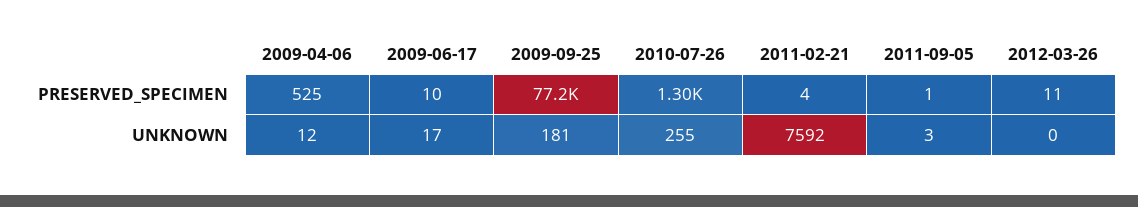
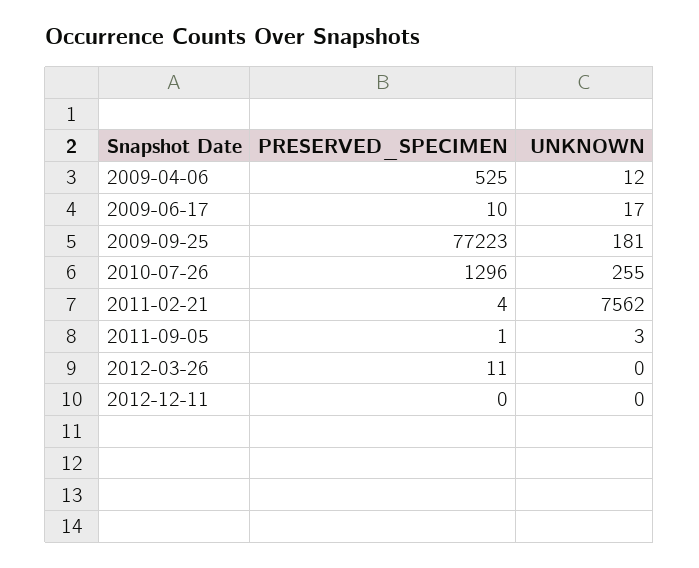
2011-02-21, UNKNOWN: 7592 -> 7562
2012-12-11, PRESERVED_SPECIMEN: none -> 0
2012-12-11, UNKNOWN: none -> 0

